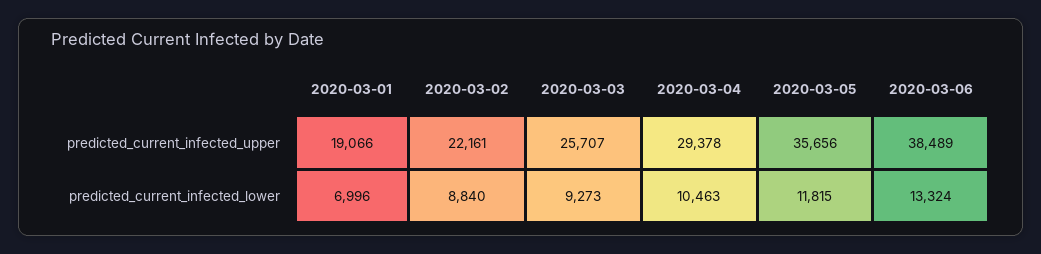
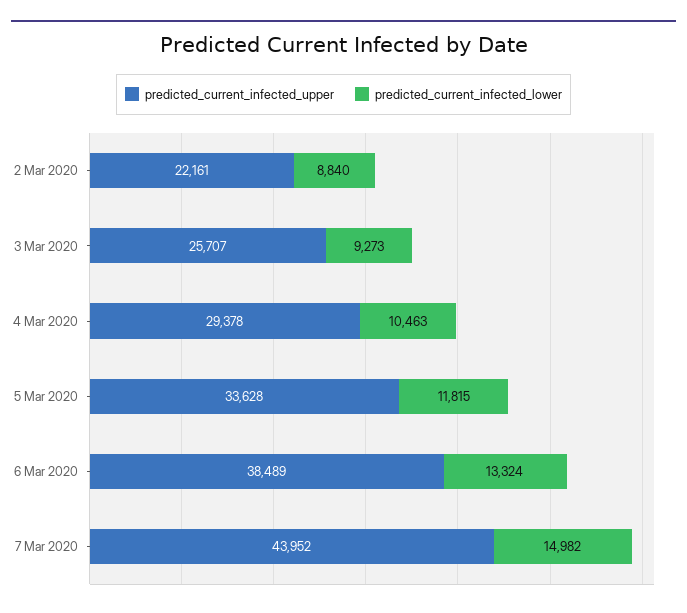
predicted_current_infected_upper, 2020-03-01: 19066 -> none
predicted_current_infected_upper, 2020-03-05: 35656 -> 33628
predicted_current_infected_lower, 2020-03-01: 6996 -> none
predicted_current_infected_upper, 7 Mar 2020: none -> 43952
predicted_current_infected_lower, 7 Mar 2020: none -> 14982

